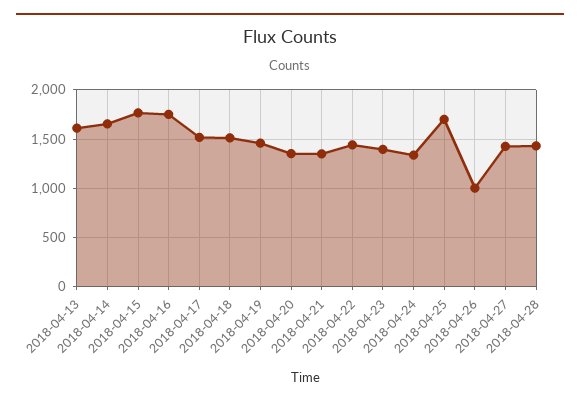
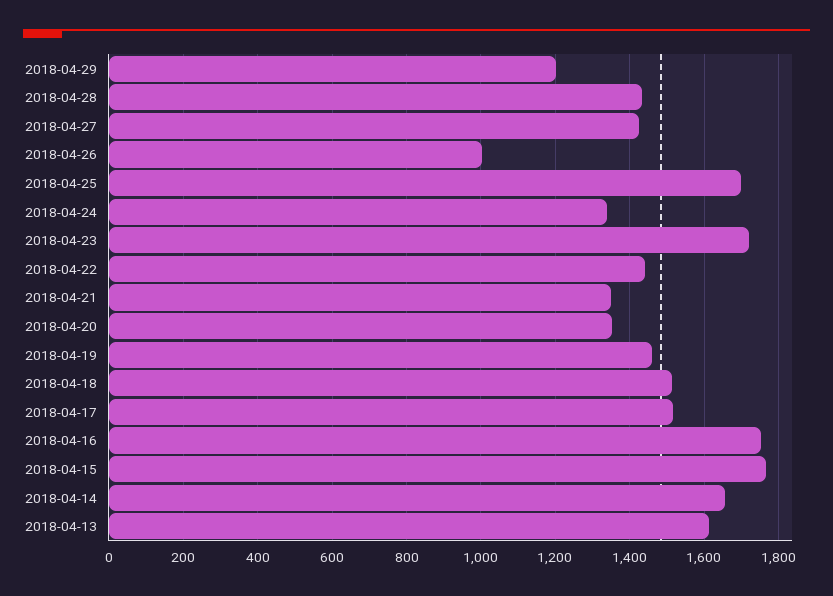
2018-04-23: 1400 -> 1720
2018-04-29: none -> 1200

